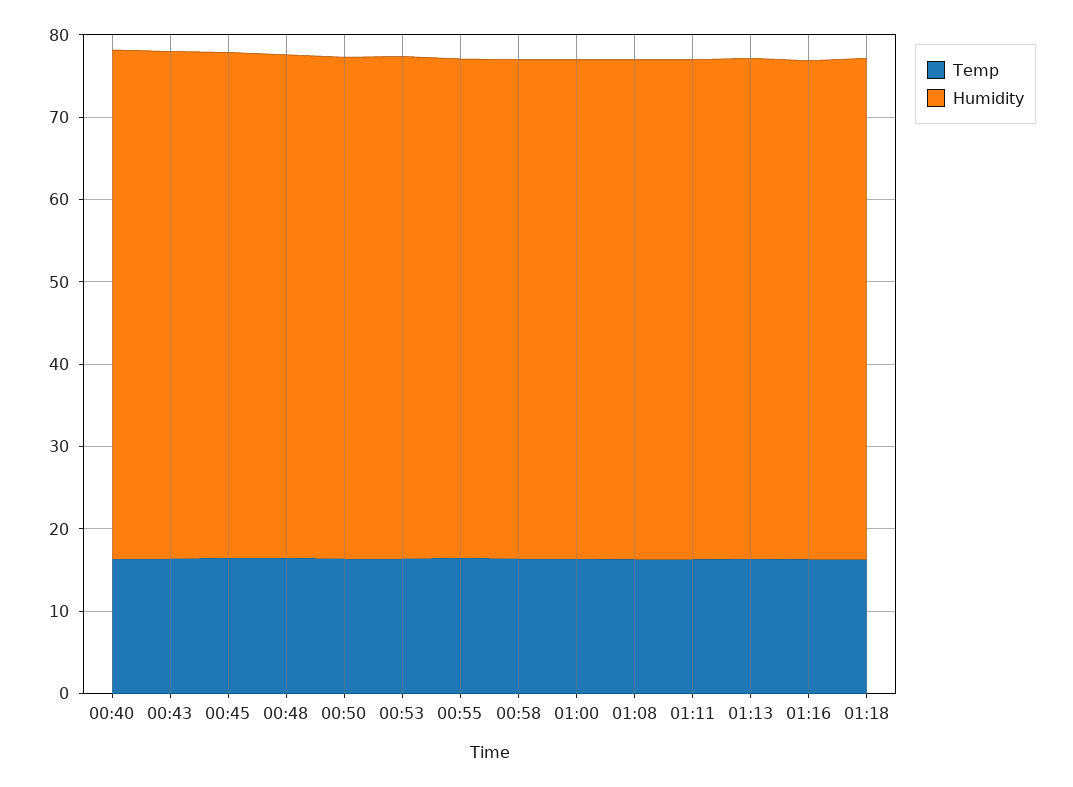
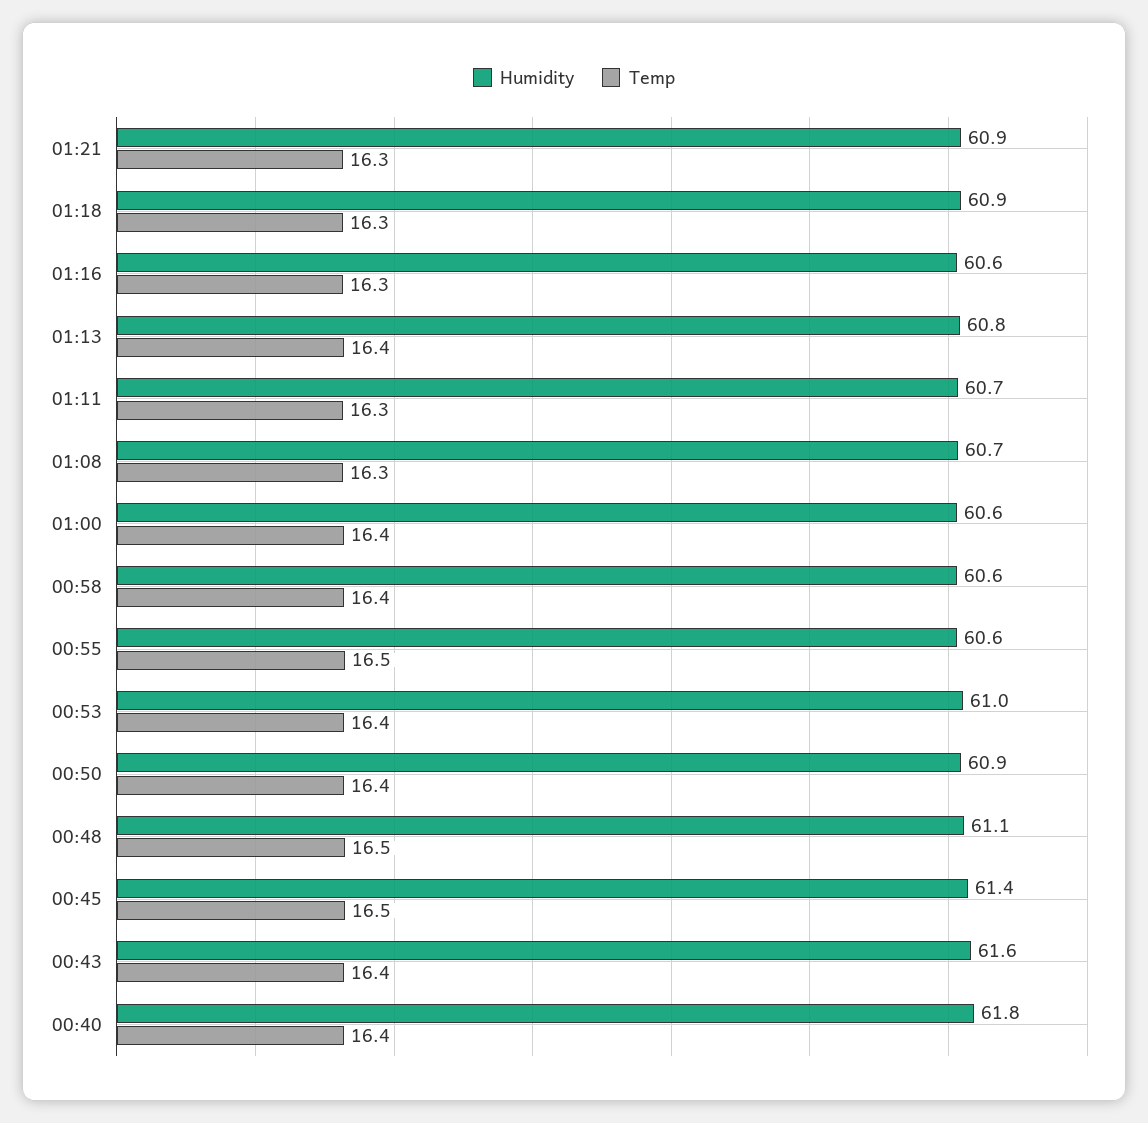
Humidity, 01:21: none -> 60.9
Temp, 01:21: none -> 16.3

